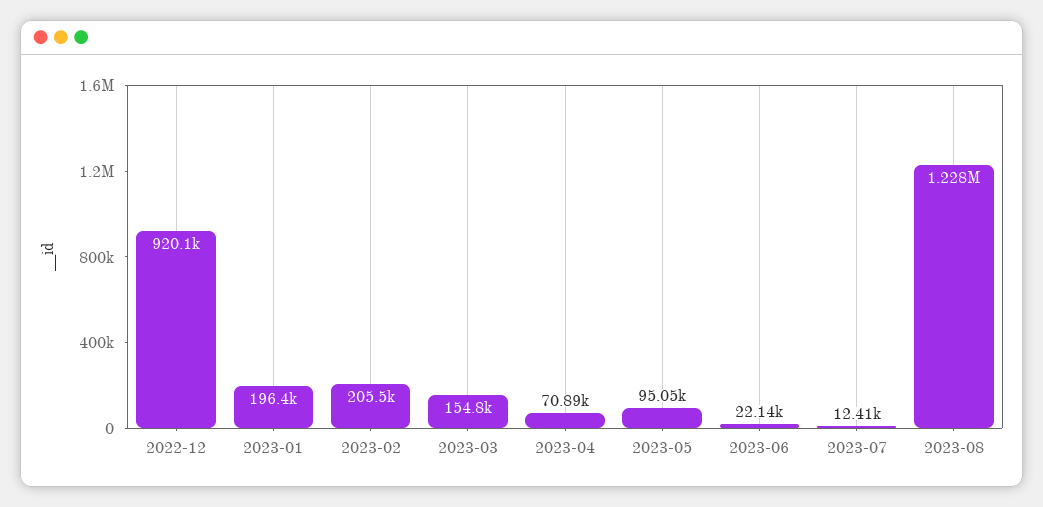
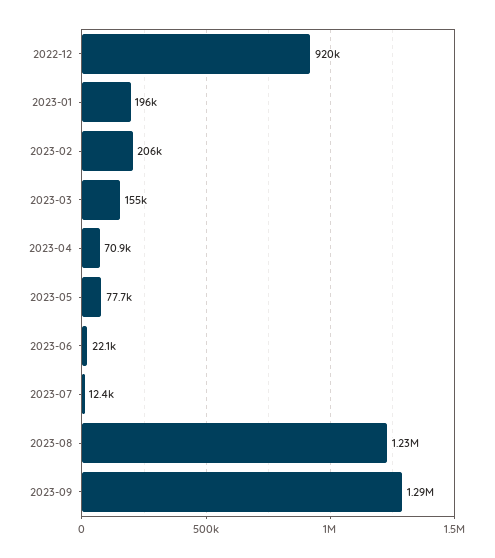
2023-05: 95050 -> 77700
2023-09: none -> 1290000

